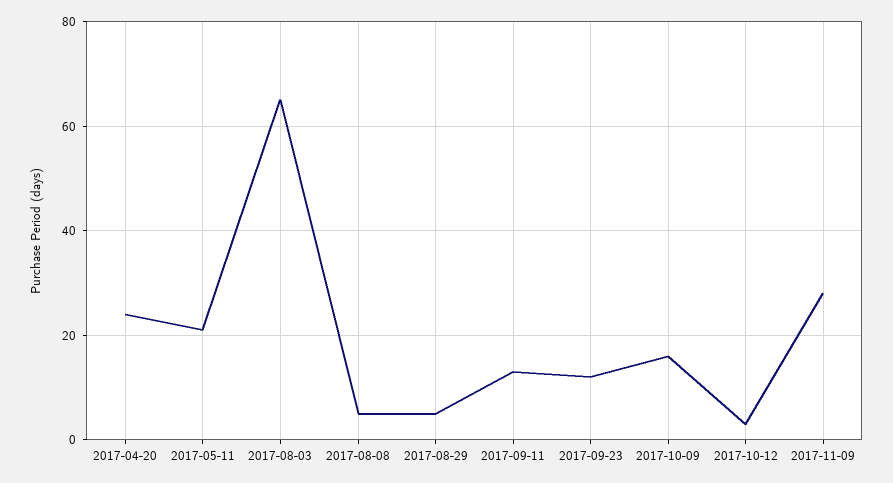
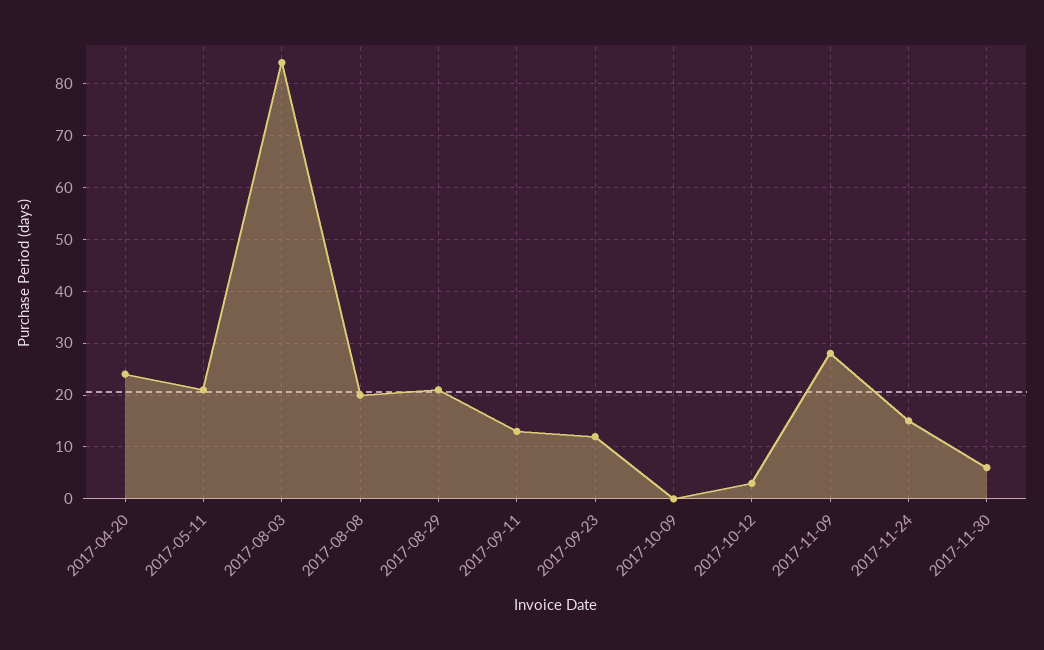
2017-08-03: 65 -> 85
2017-08-08: 5 -> 20
2017-08-29: 5 -> 20
2017-10-09: 15 -> 0
2017-11-24: none -> 15
2017-11-30: none -> 5

